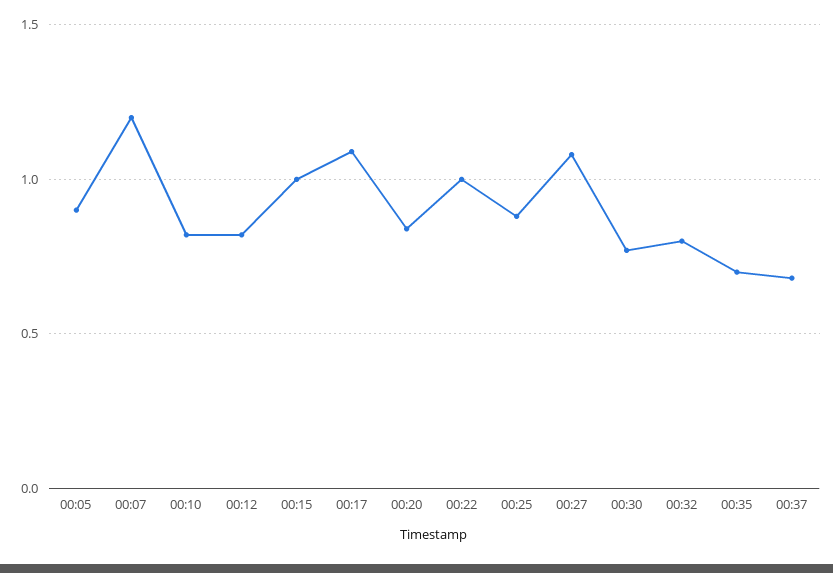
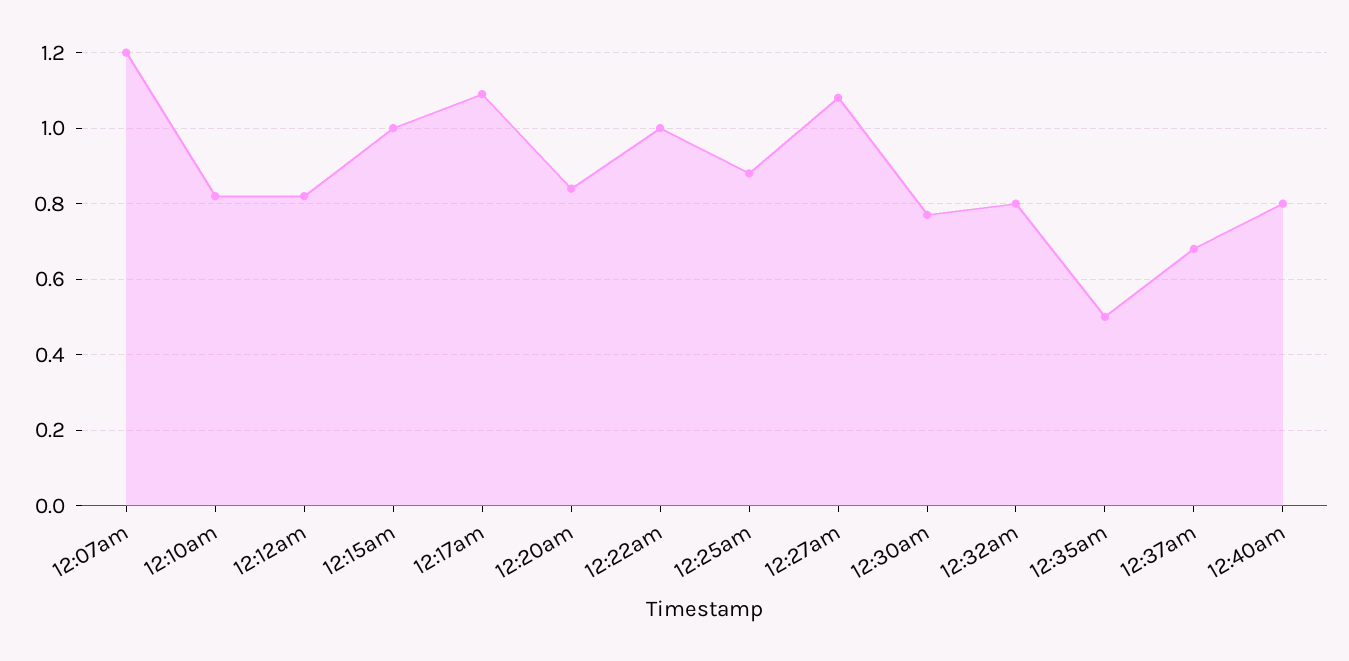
00:05: 0.9 -> none
00:35: 0.7 -> 0.5
12:40am: none -> 0.8

